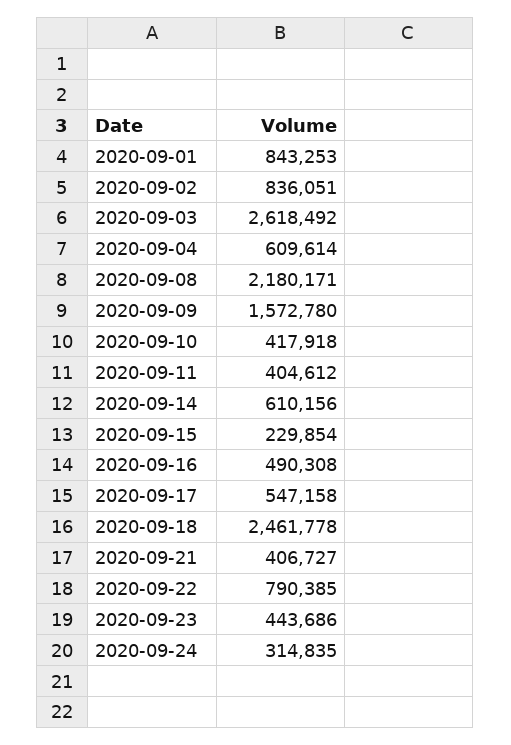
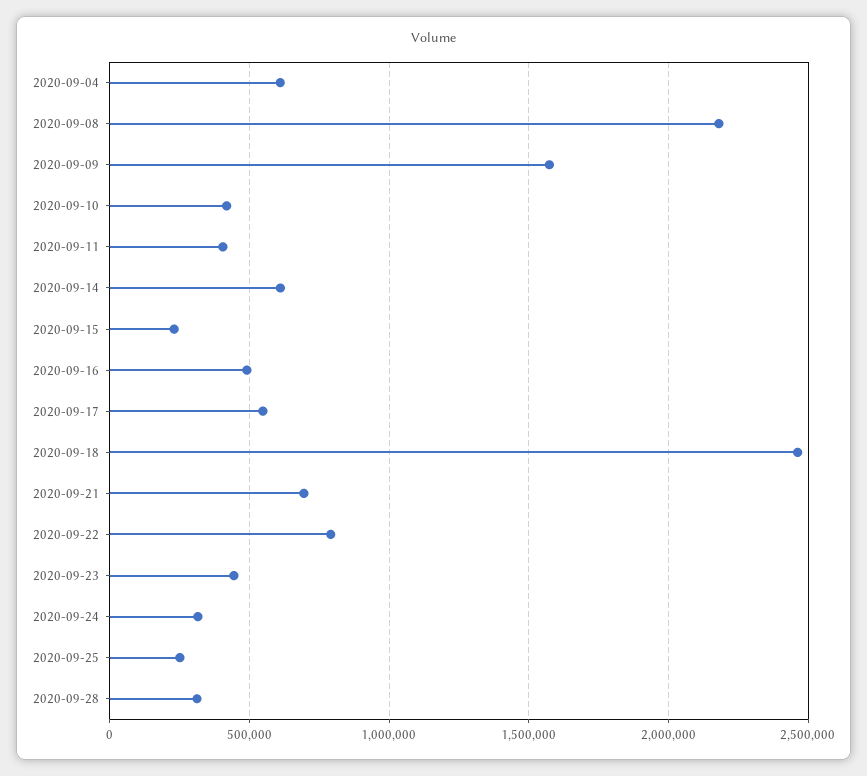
2020-09-01: 843253 -> none
2020-09-02: 836051 -> none
2020-09-03: 2618492 -> none
2020-09-21: 406727 -> 700000
2020-09-25: none -> 250000
2020-09-28: none -> 300000

